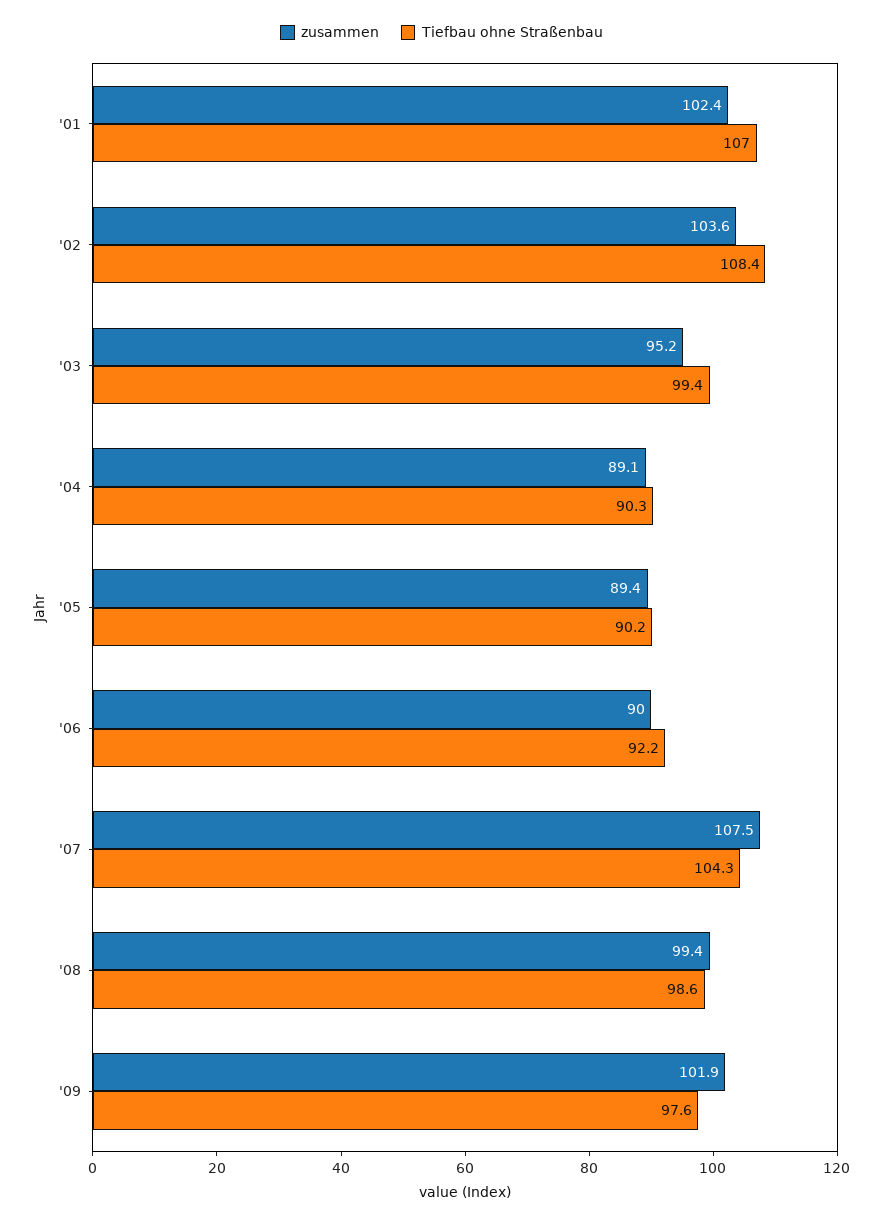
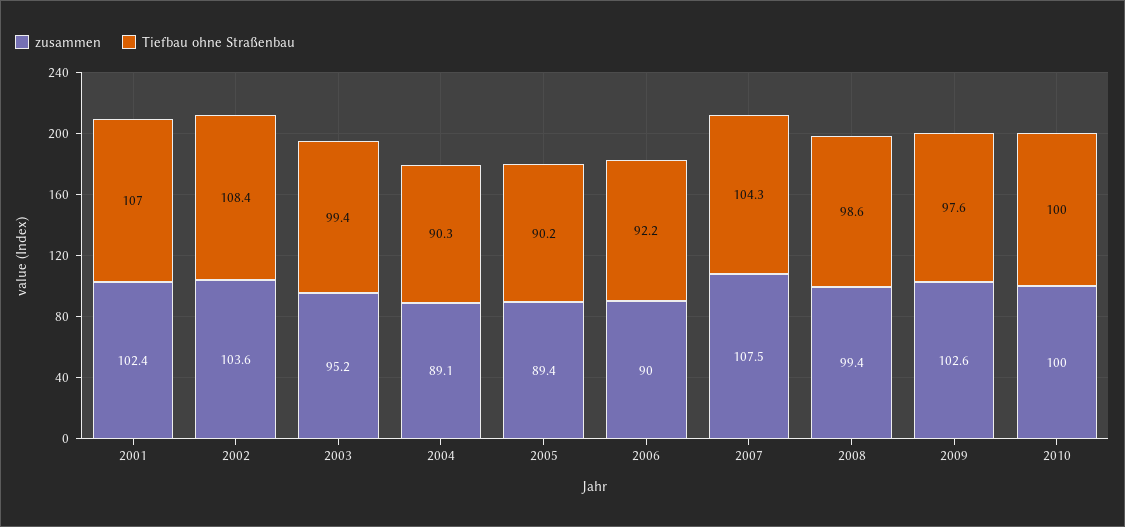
zusammen, '09: 101.9 -> 102.6
zusammen, 2010: none -> 100
Tiefbau ohne Straßenbau, 2010: none -> 100

